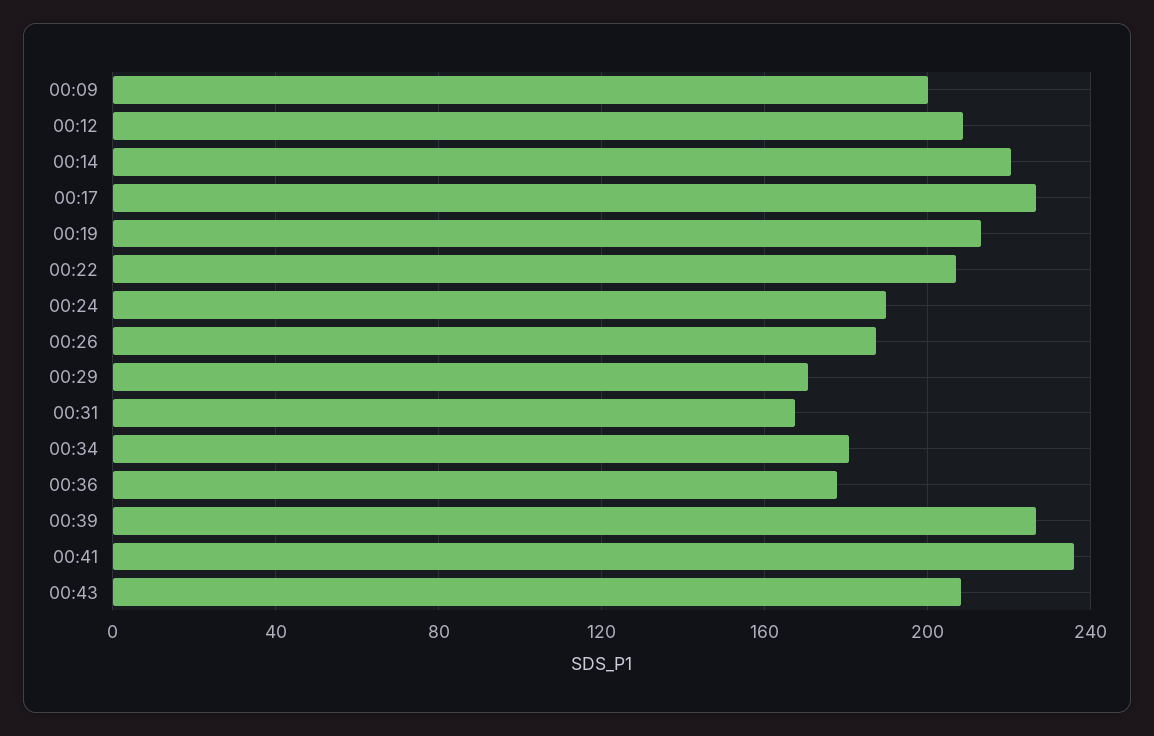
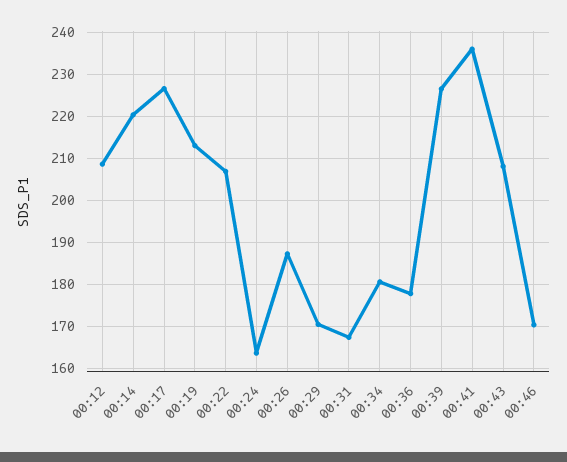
00:09: 200 -> none
00:24: 190 -> 164
00:46: none -> 170

